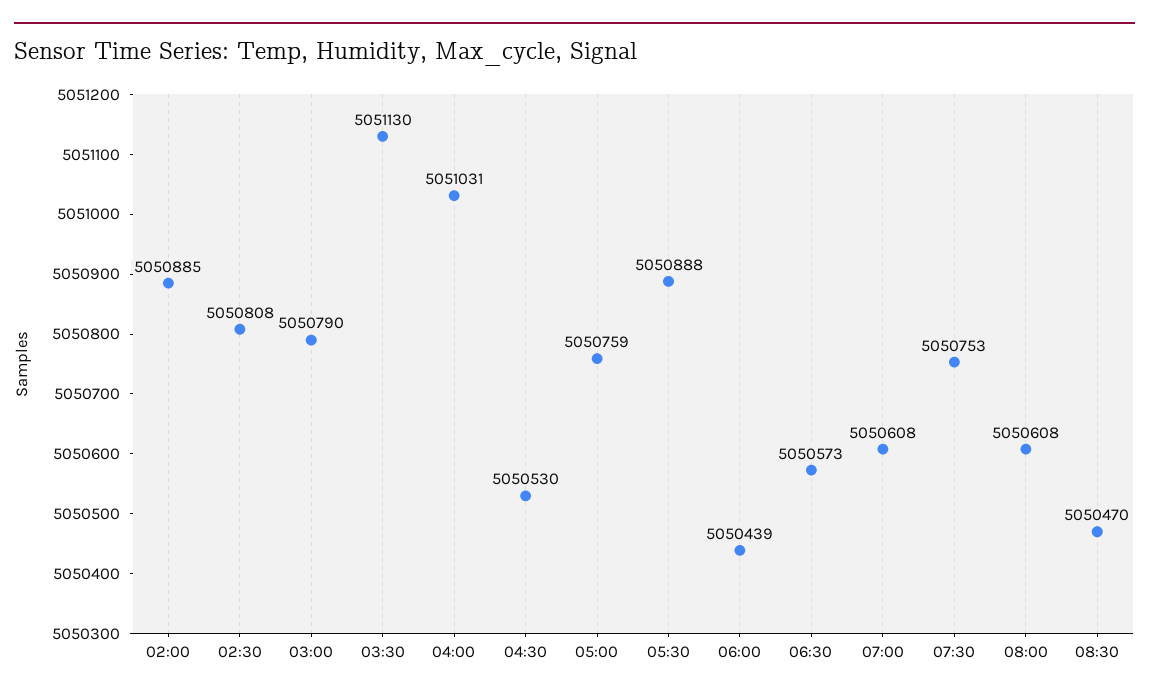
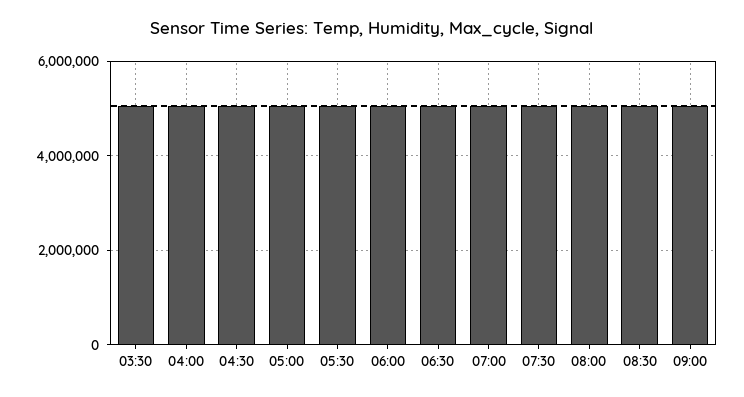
02:00: 5050885 -> none
02:30: 5050808 -> none
03:00: 5050790 -> none
09:00: none -> 5000000

